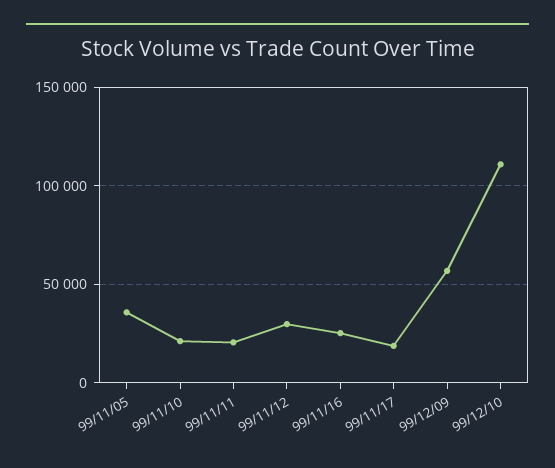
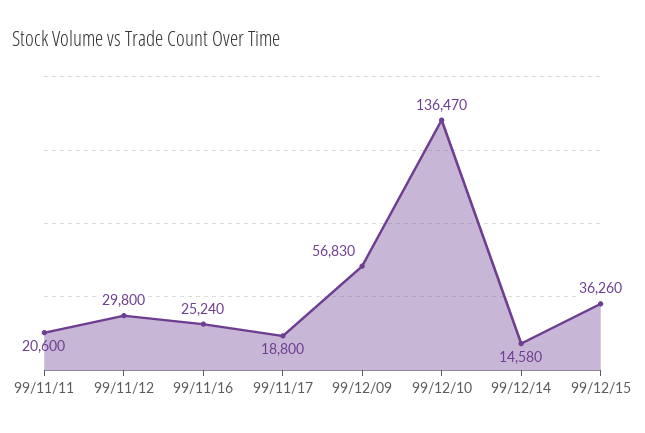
99/11/05: 35000 -> none
99/11/10: 20000 -> none
99/12/10: 110000 -> 136470
99/12/14: none -> 14580
99/12/15: none -> 36260

